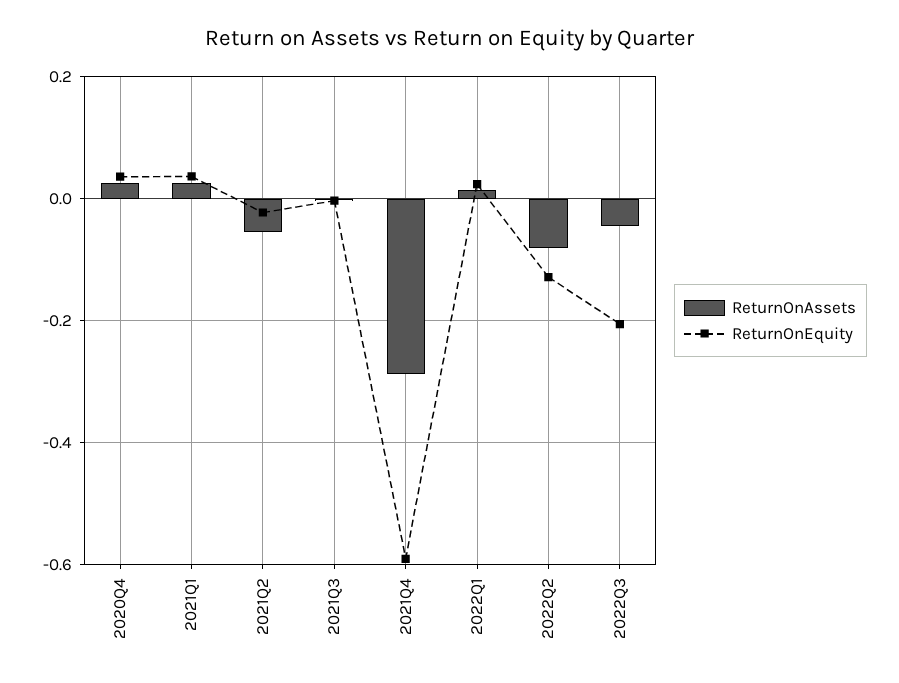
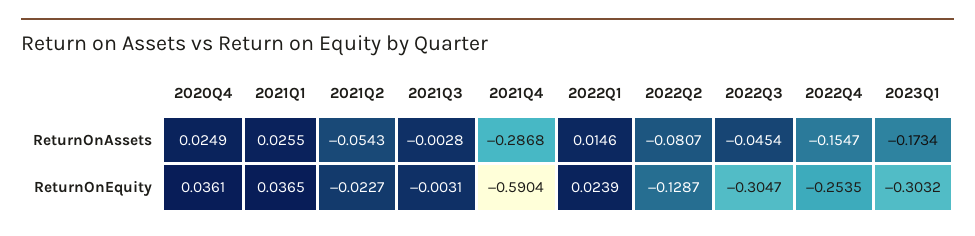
ReturnOnEquity, 2022Q3: -0.2 -> -0.3047
ReturnOnAssets, 2022Q4: none -> -0.1547
ReturnOnAssets, 2023Q1: none -> -0.1734
ReturnOnEquity, 2022Q4: none -> -0.2535
ReturnOnEquity, 2023Q1: none -> -0.3032

